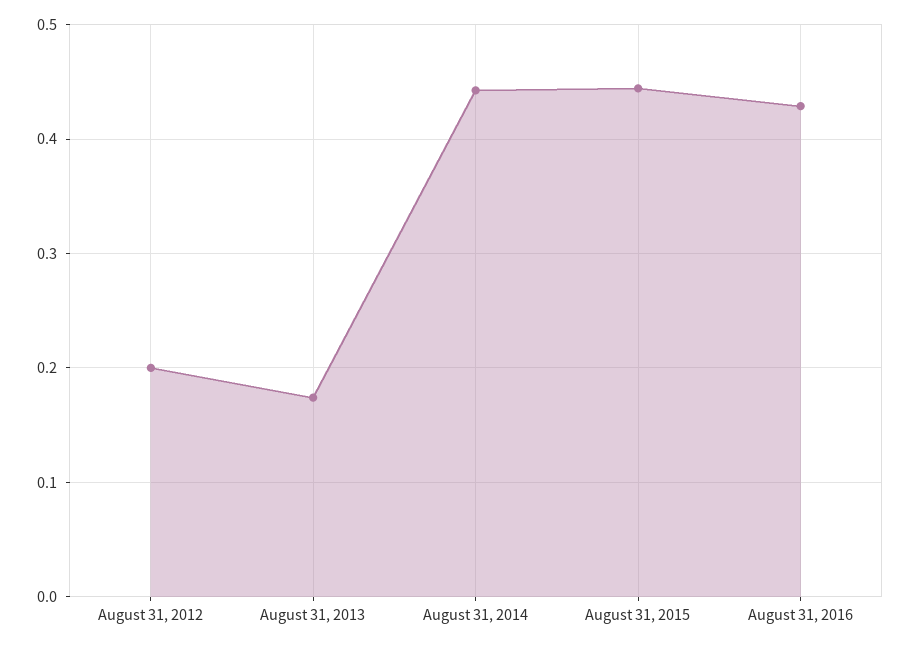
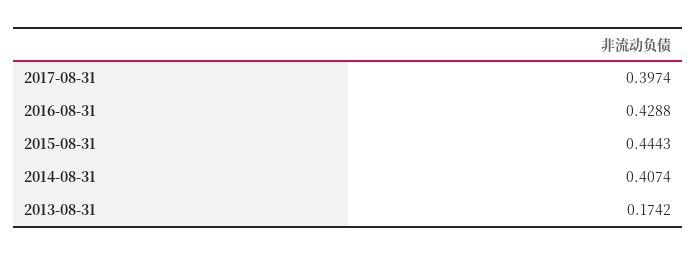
August 31, 2012: 0.2 -> none
August 31, 2014: 0.44 -> 0.4074
2017-08-31: none -> 0.3974

